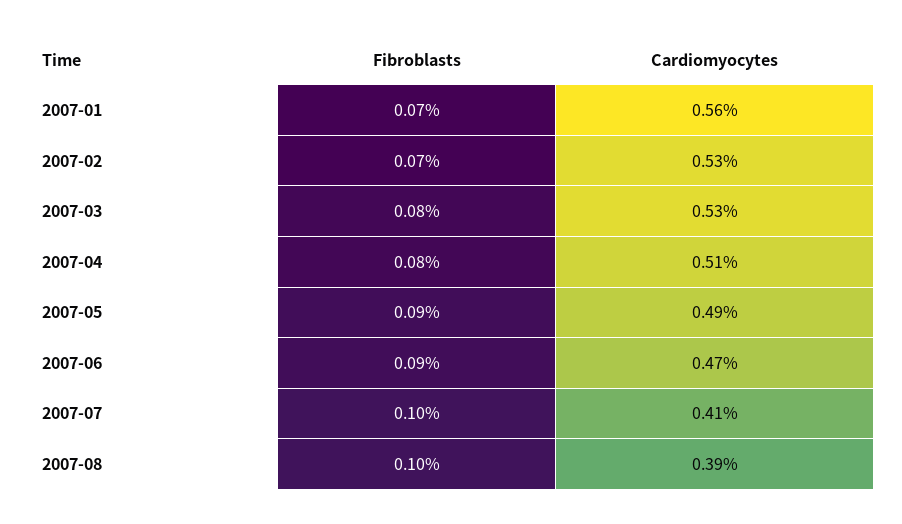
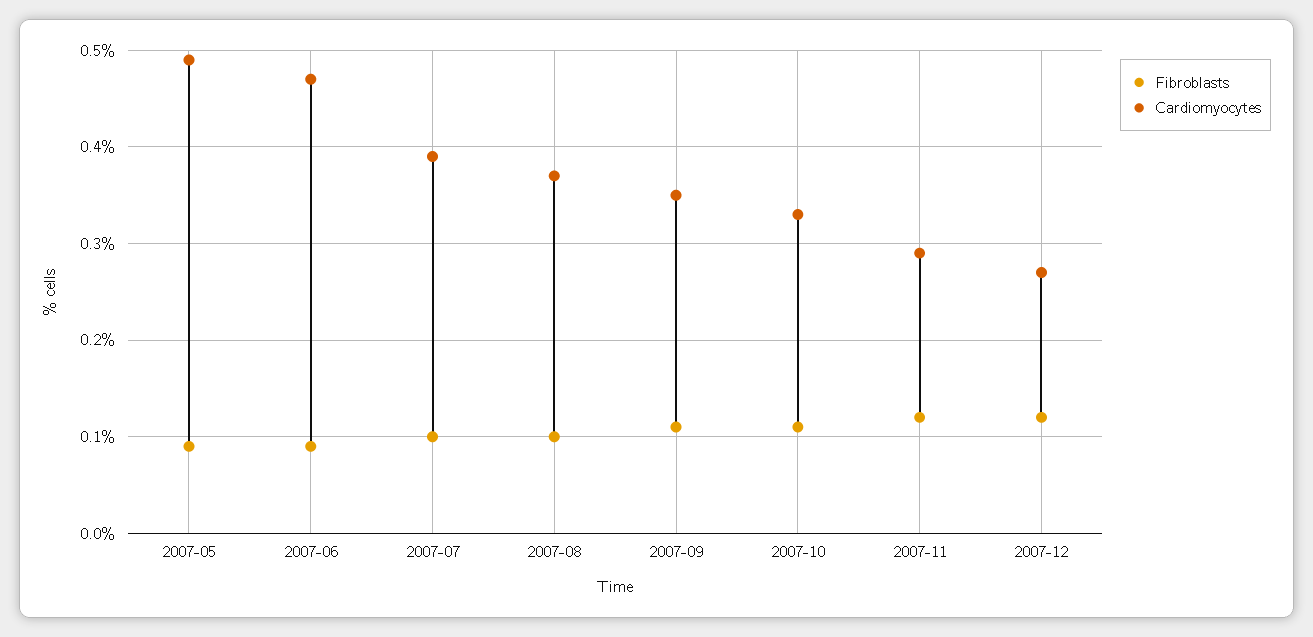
Fibroblasts, 2007-01: 0.07 -> none
Cardiomyocytes, 2007-01: 0.56 -> none
Fibroblasts, 2007-02: 0.07 -> none
Cardiomyocytes, 2007-02: 0.53 -> none
Fibroblasts, 2007-03: 0.08 -> none
Cardiomyocytes, 2007-03: 0.53 -> none
Fibroblasts, 2007-04: 0.08 -> none
Cardiomyocytes, 2007-04: 0.51 -> none
Cardiomyocytes, 2007-07: 0.41 -> 0.39
Cardiomyocytes, 2007-08: 0.39 -> 0.37
Fibroblasts, 2007-09: none -> 0.11
Cardiomyocytes, 2007-09: none -> 0.35
Fibroblasts, 2007-10: none -> 0.11
Cardiomyocytes, 2007-10: none -> 0.33
Fibroblasts, 2007-11: none -> 0.12
Cardiomyocytes, 2007-11: none -> 0.29
Fibroblasts, 2007-12: none -> 0.12
Cardiomyocytes, 2007-12: none -> 0.27

